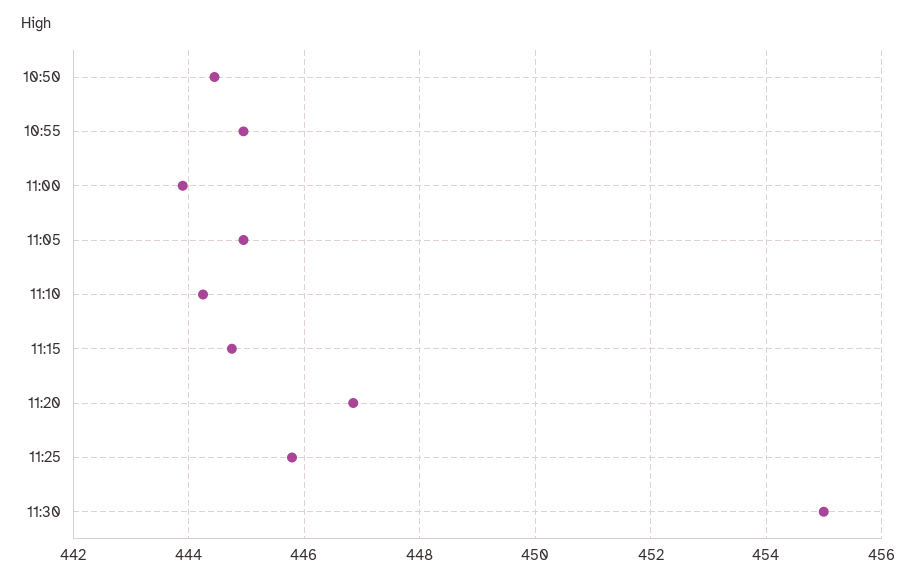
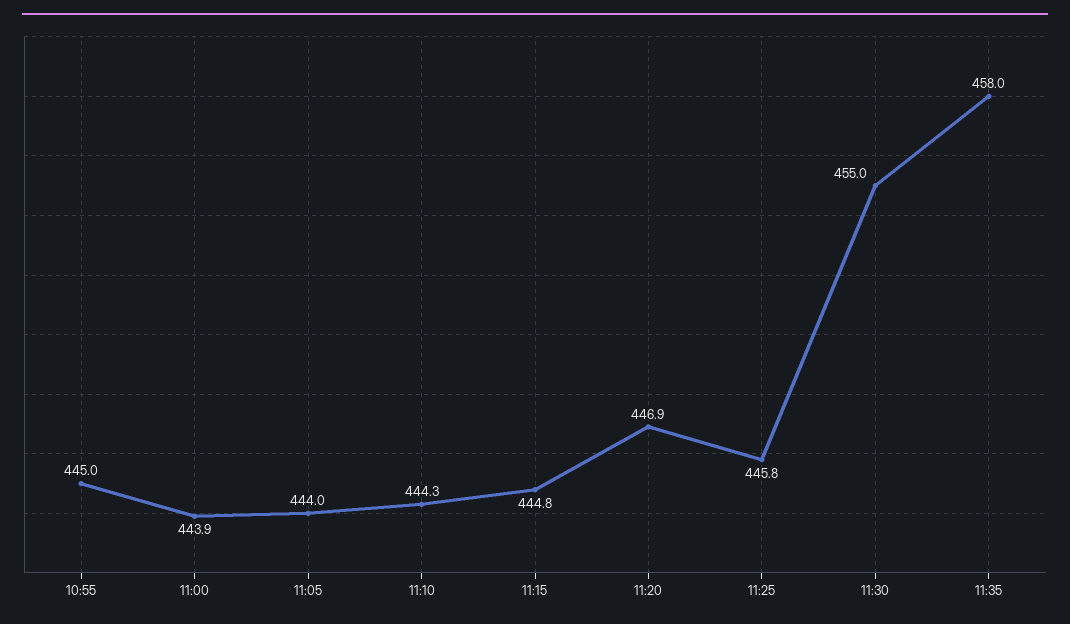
10:50: 444.4 -> none
11:05: 445 -> 444
11:35: none -> 458

